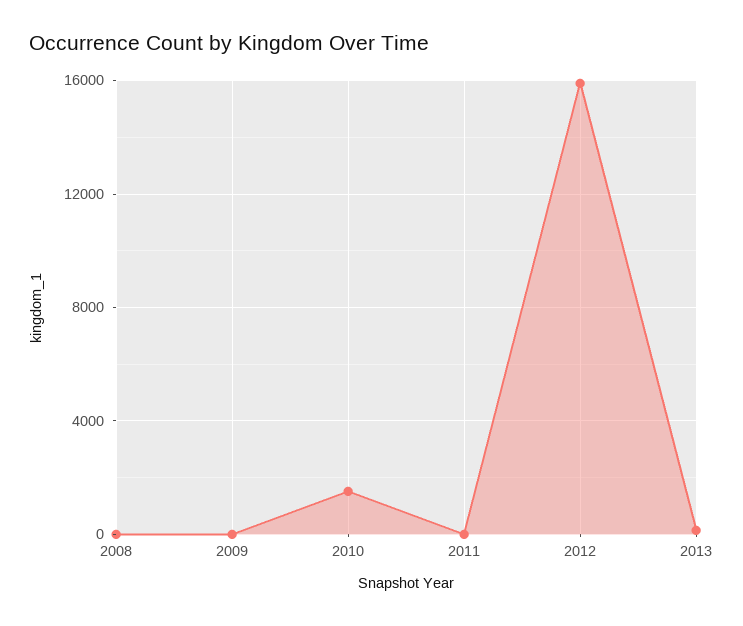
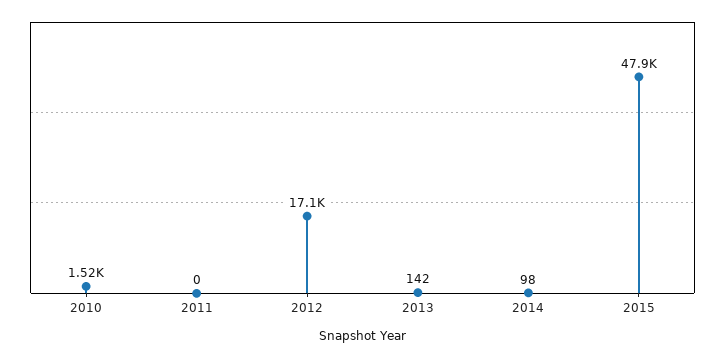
2008: 0 -> none
2009: 0 -> none
2012: 16000 -> 17100
2014: none -> 98
2015: none -> 47900

